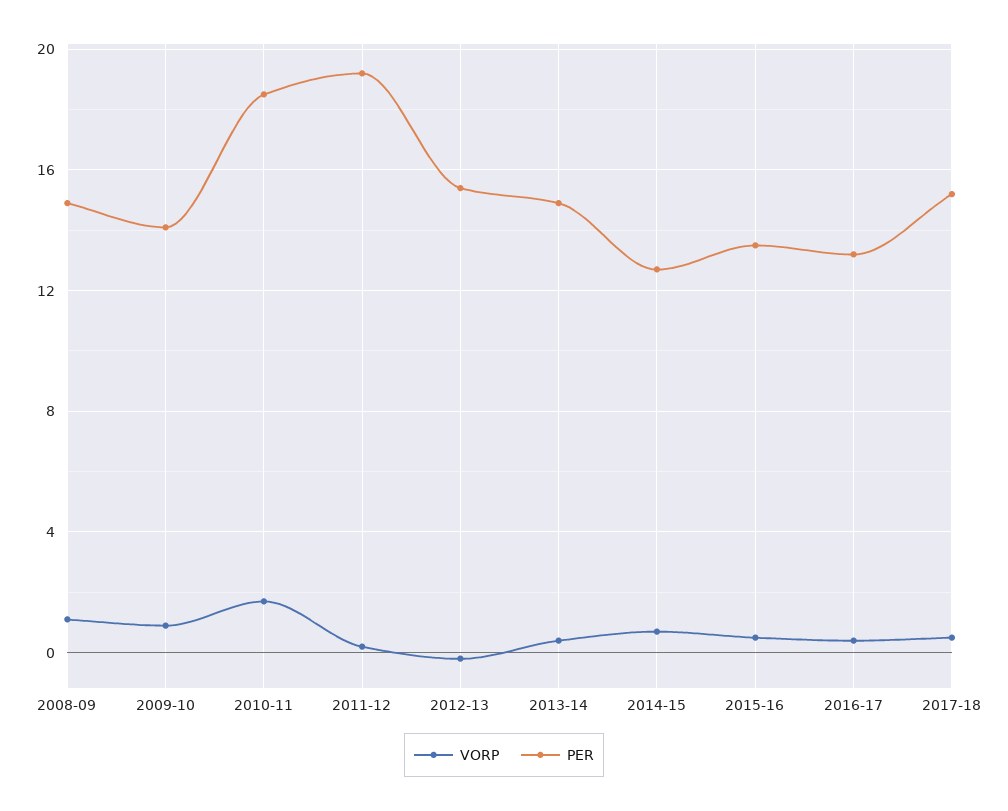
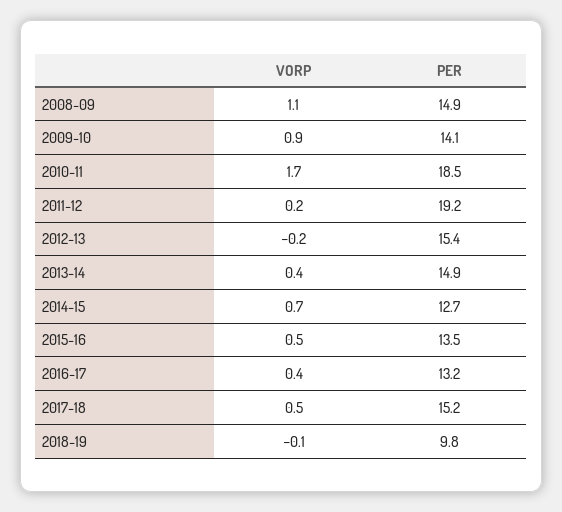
VORP, 2018-19: none -> -0.1
PER, 2018-19: none -> 9.8

